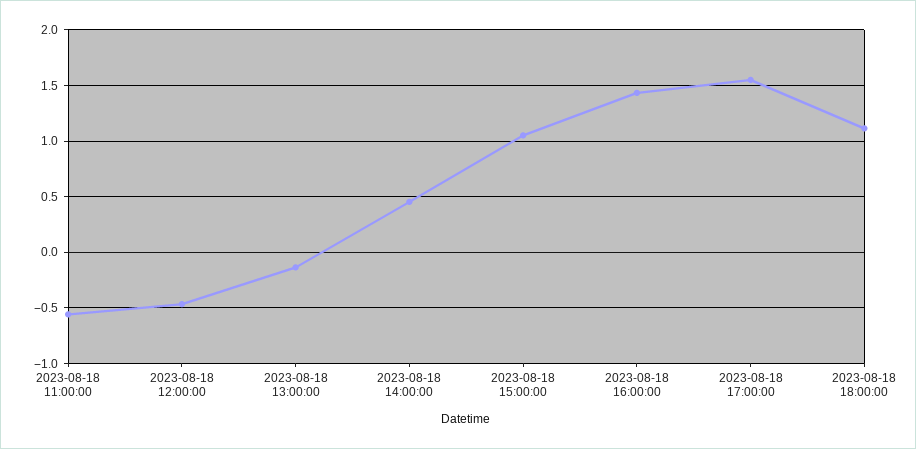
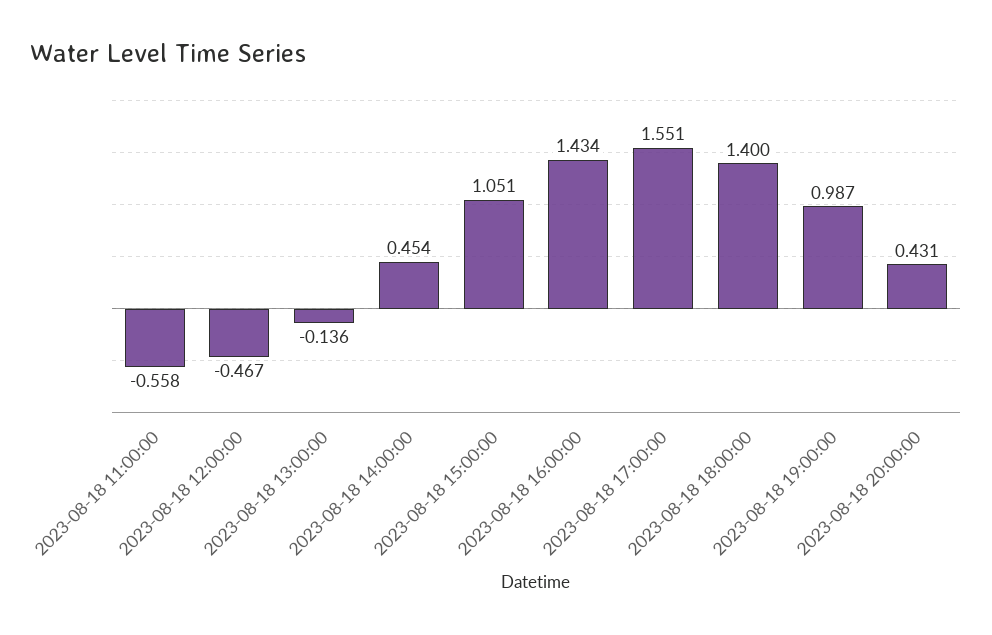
2023-08-18 18:00:00: 1.1 -> 1.4
2023-08-18 19:00:00: none -> 0.987
2023-08-18 20:00:00: none -> 0.431

